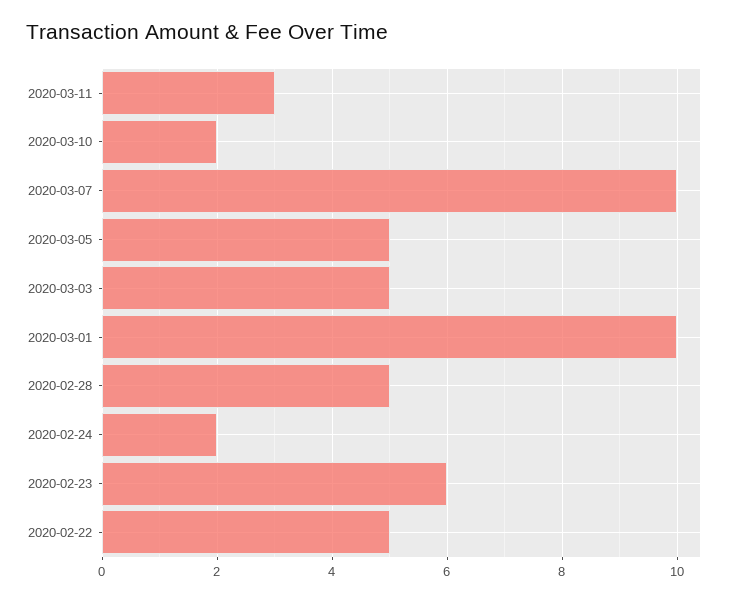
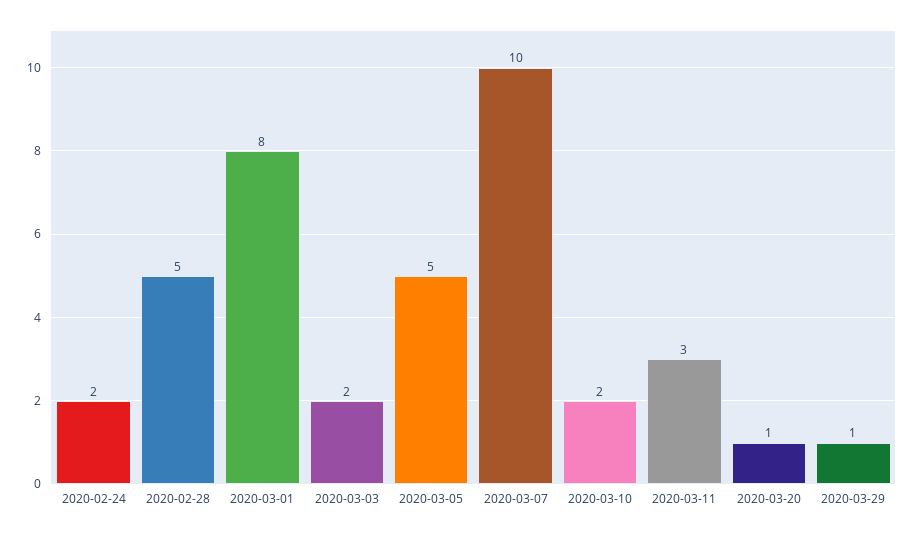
2020-03-03: 5 -> 2
2020-03-01: 10 -> 8
2020-02-23: 6 -> none
2020-02-22: 5 -> none
2020-03-20: none -> 1
2020-03-29: none -> 1

